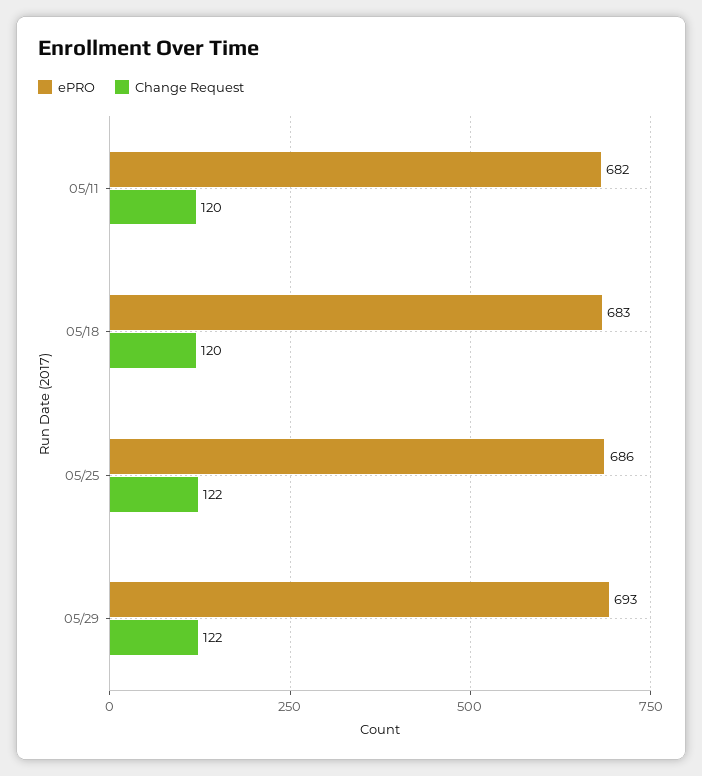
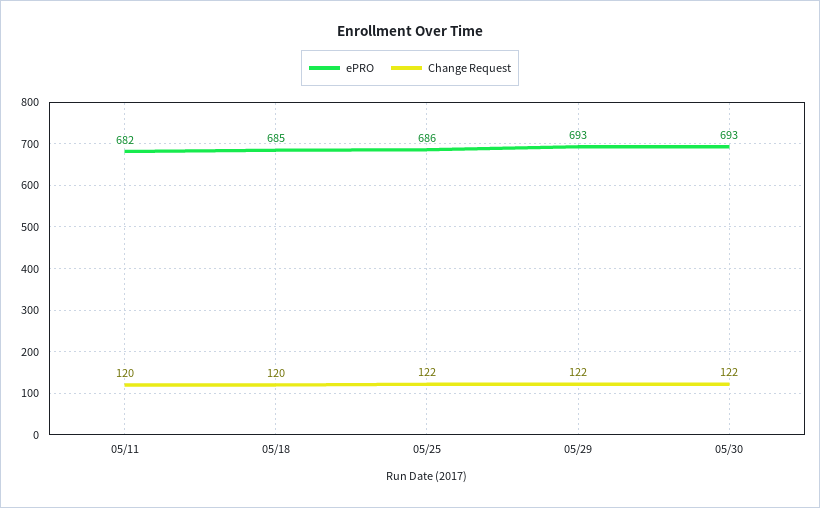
ePRO, 05/18: 683 -> 685
ePRO, 05/30: none -> 693
Change Request, 05/30: none -> 122

